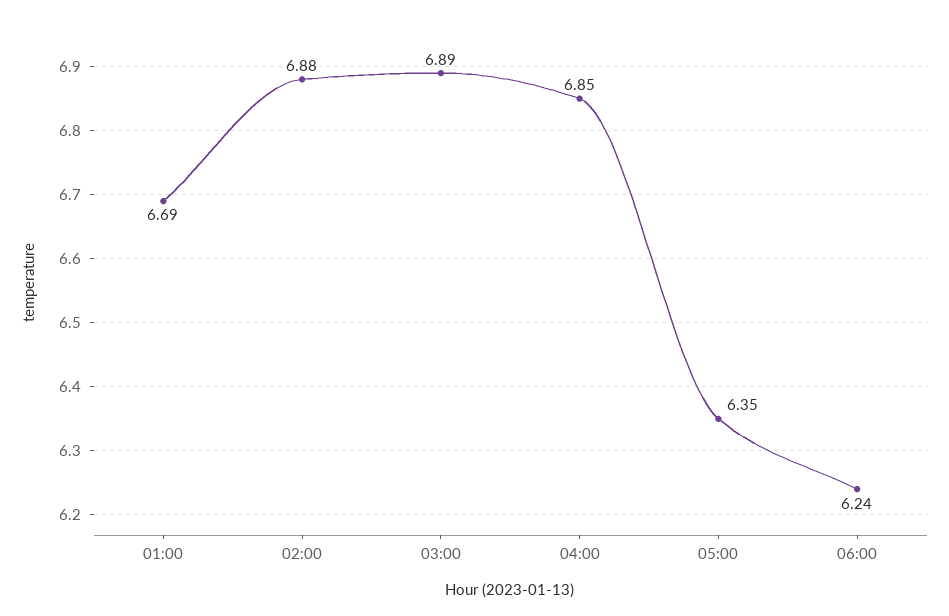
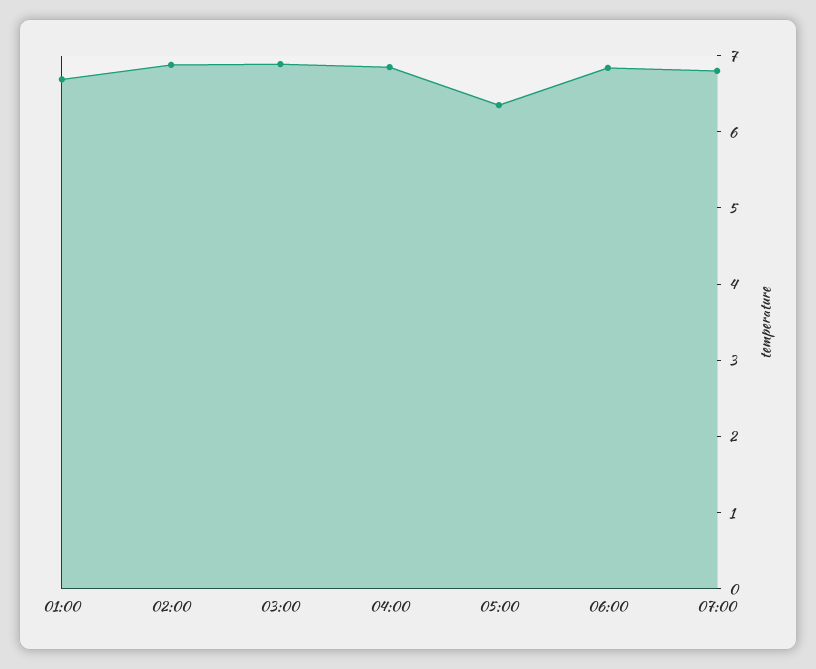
06:00: 6.24 -> 6.8
07:00: none -> 6.8

